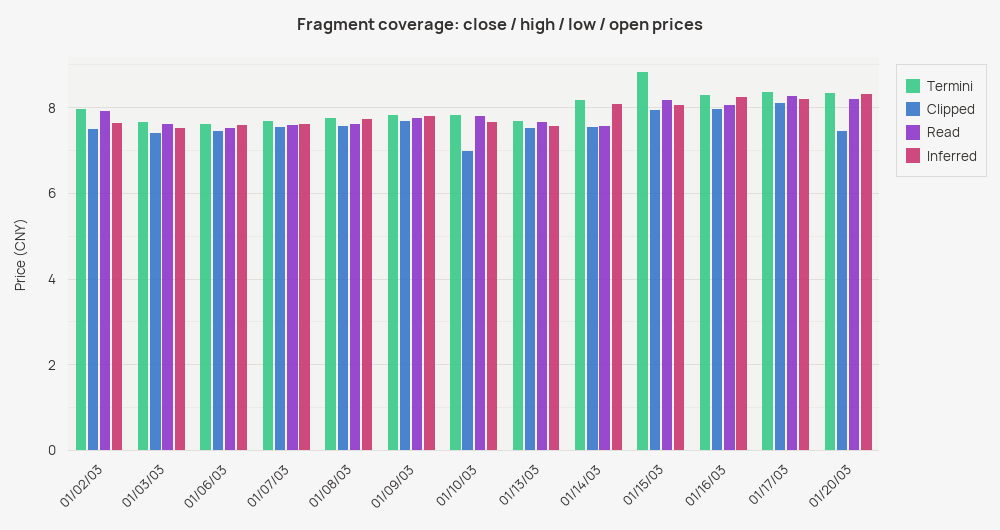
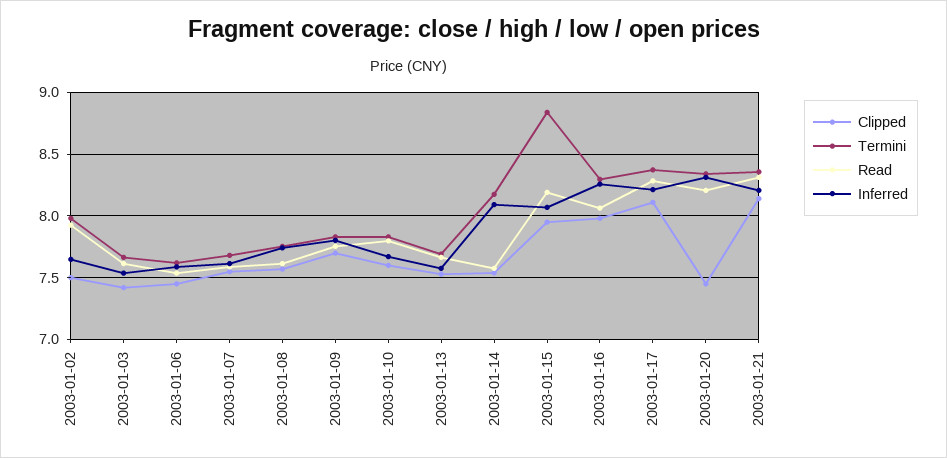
Clipped, 01/10/03: 7 -> 7.6
Clipped, 2003-01-21: none -> 8.15
Termini, 2003-01-21: none -> 8.35
Read, 2003-01-21: none -> 8.3
Inferred, 2003-01-21: none -> 8.2

